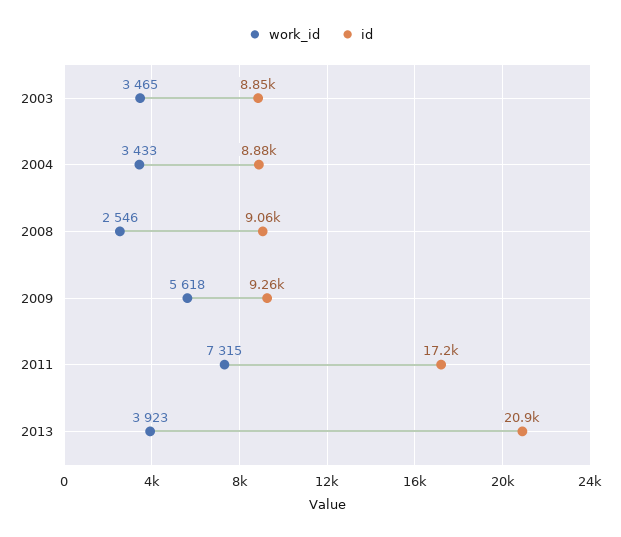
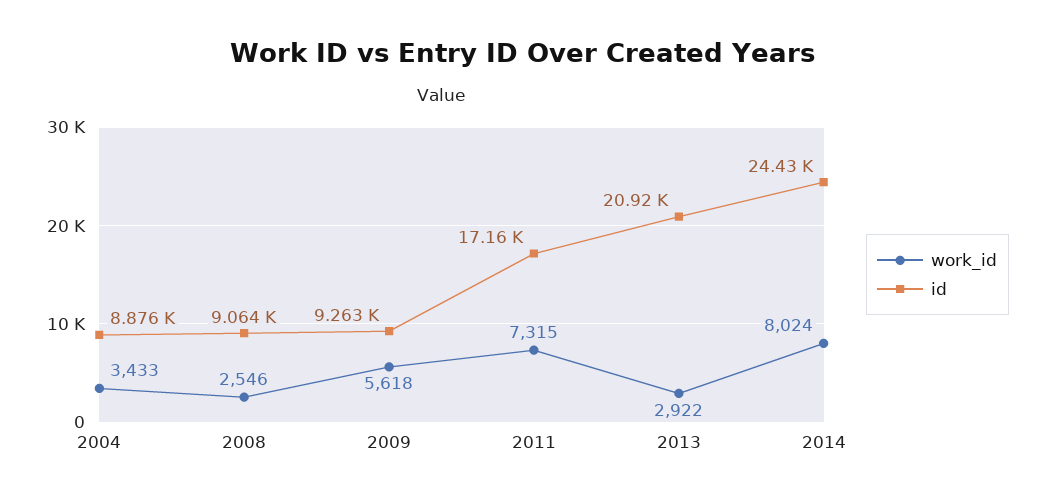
work_id, 2003: 3465 -> none
id, 2003: 8850 -> none
work_id, 2013: 3923 -> 2922
work_id, 2014: none -> 8024
id, 2014: none -> 24430

